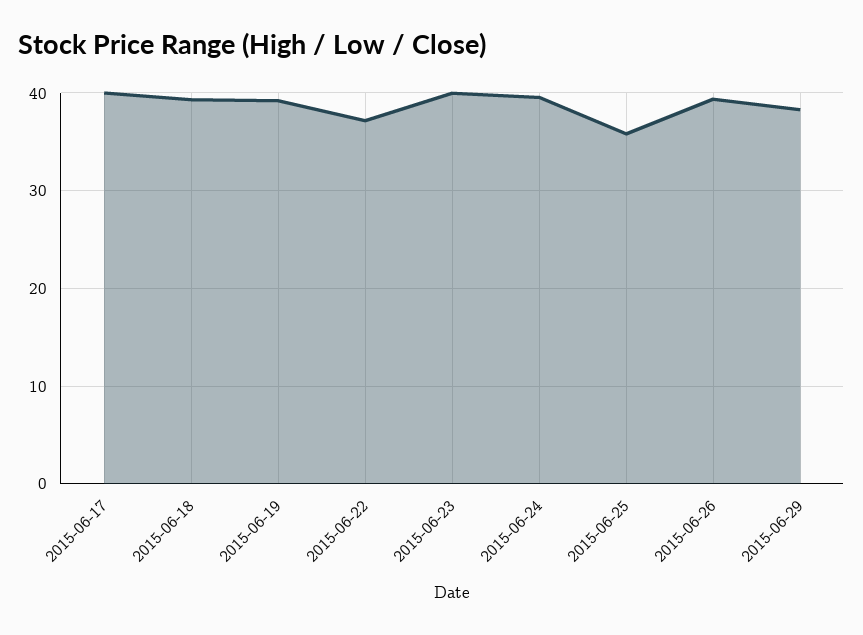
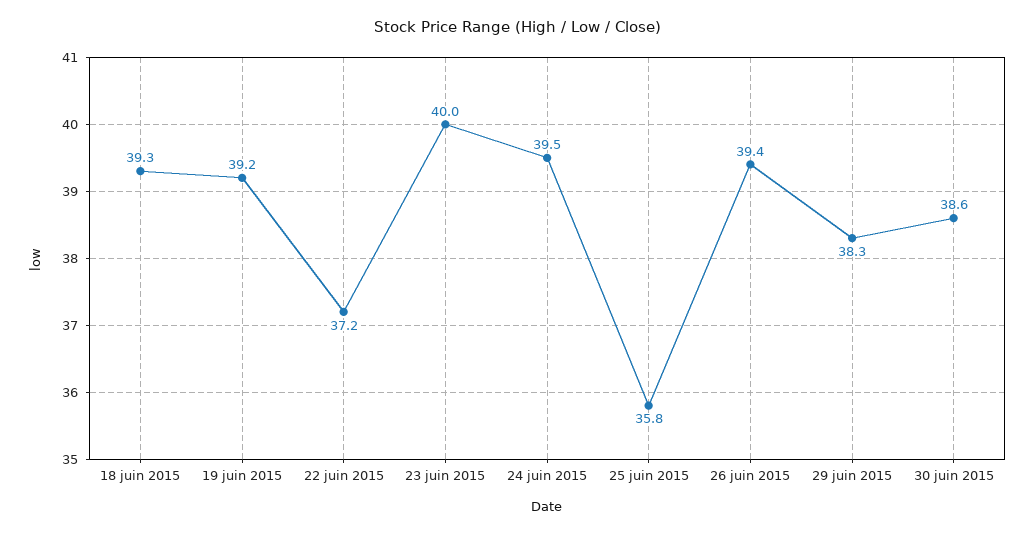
2015-06-17: 40 -> none
30 juin 2015: none -> 38.6

